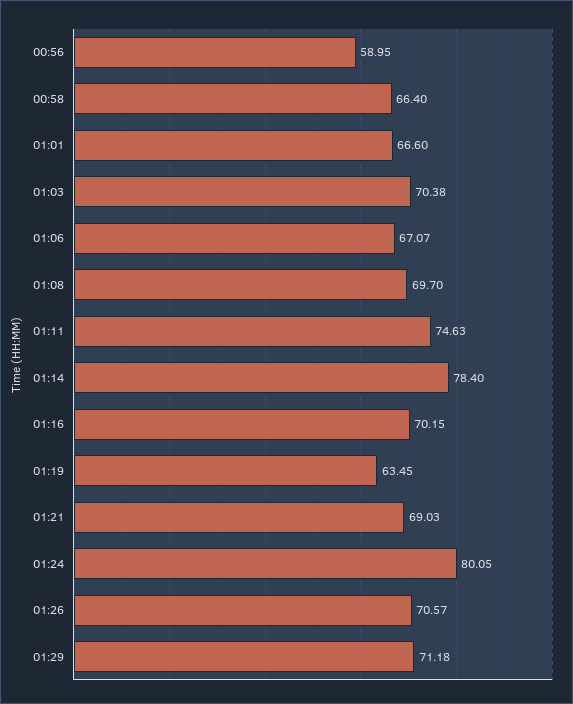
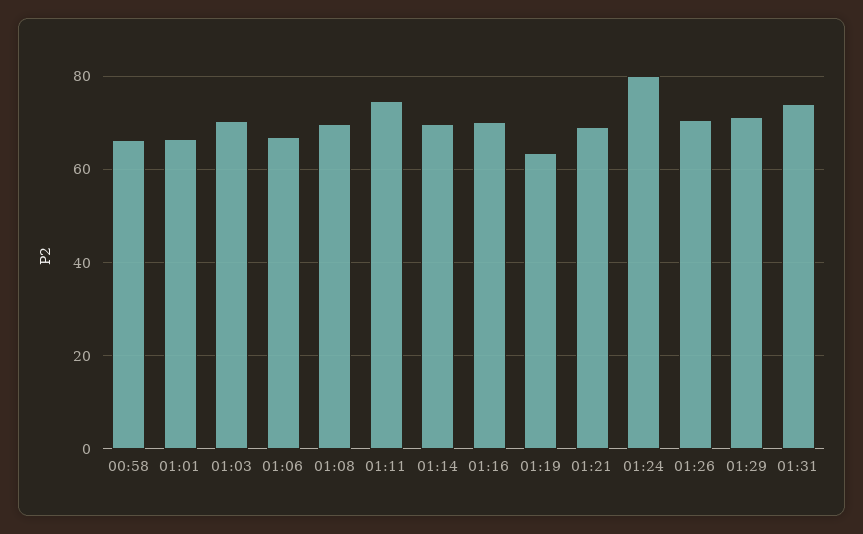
00:56: 58.95 -> none
01:14: 78.4 -> 70
01:31: none -> 74

